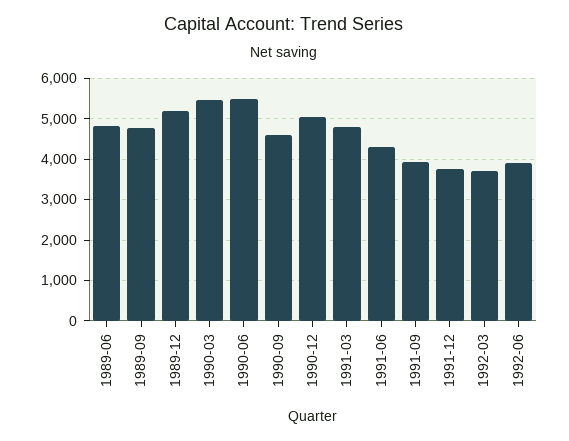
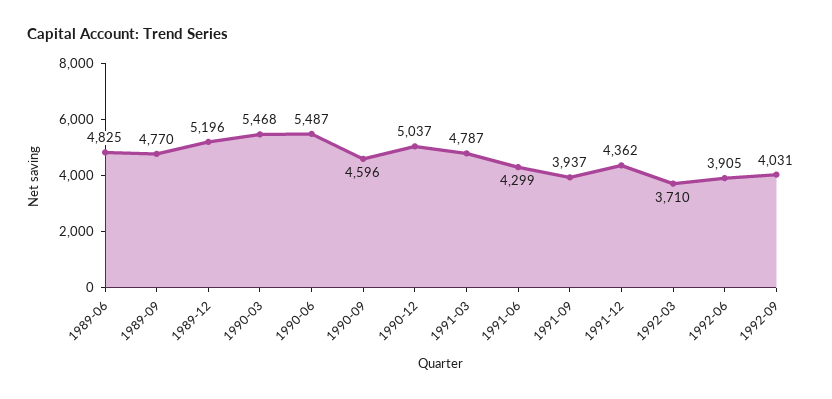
1991-12: 3800 -> 4362
1992-09: none -> 4031

